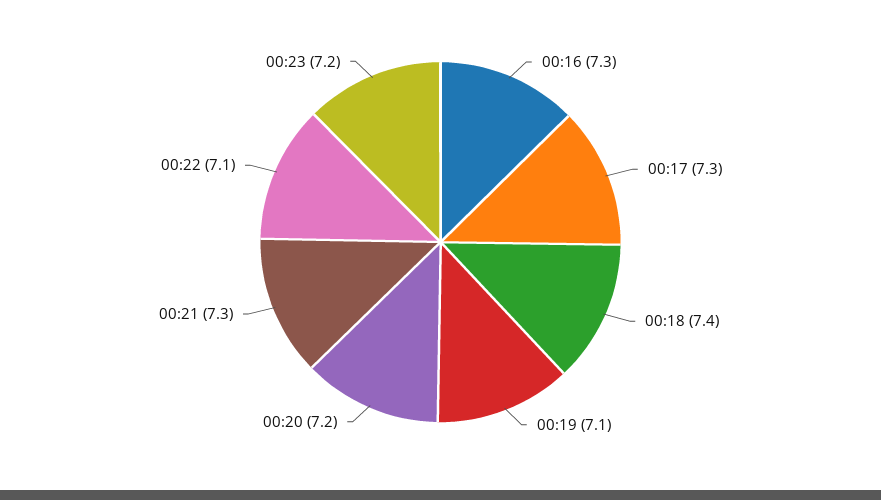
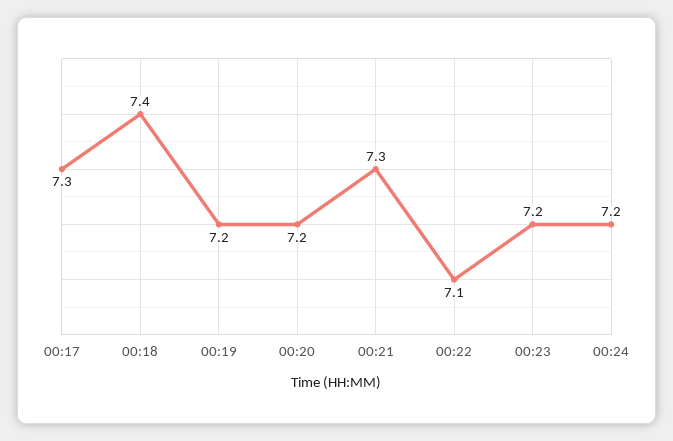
00:16: 7.3 -> none
00:19: 7.1 -> 7.2
00:24: none -> 7.2

